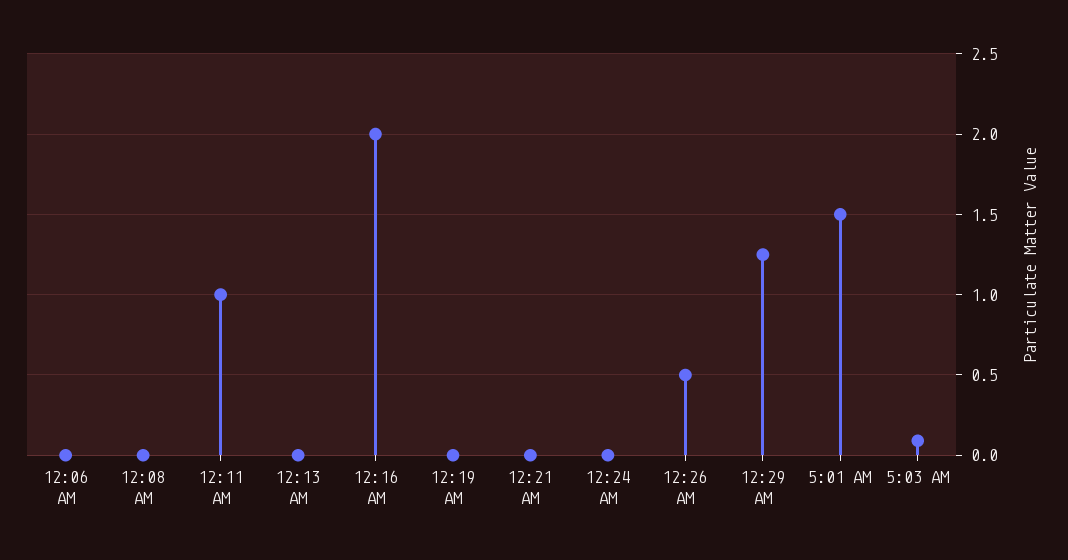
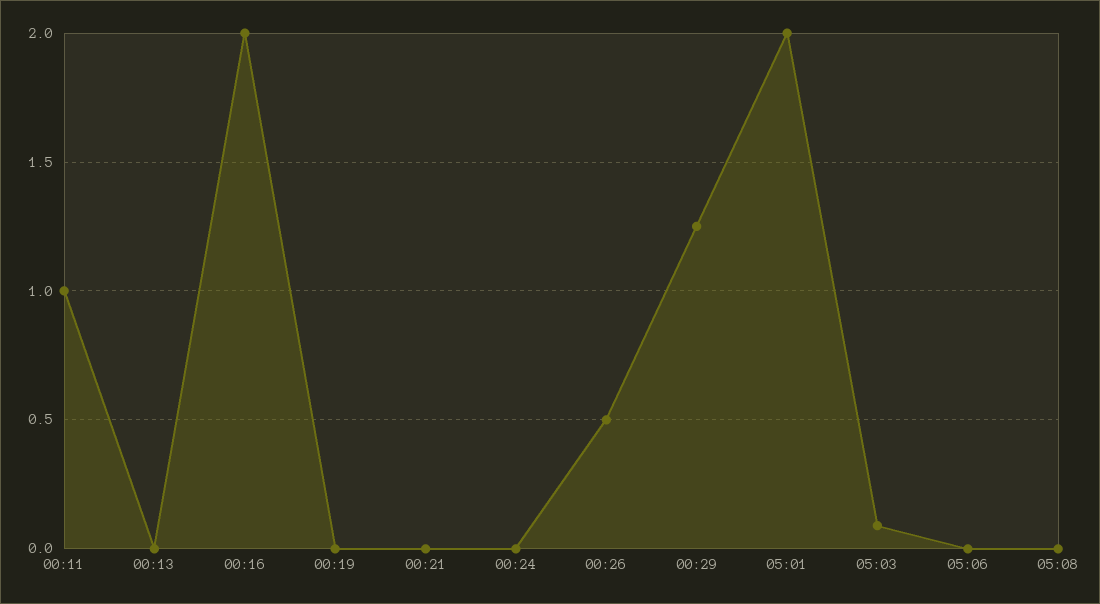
12:06 AM: 0 -> none
12:08 AM: 0 -> none
5:01 AM: 1.5 -> 2
05:06: none -> 0
05:08: none -> 0

